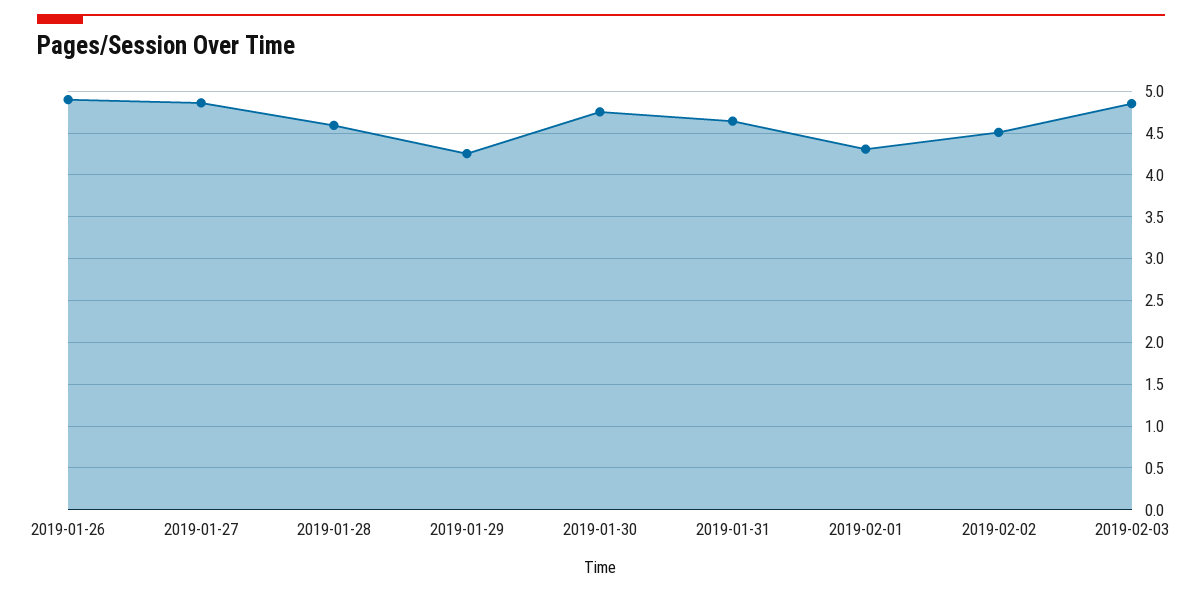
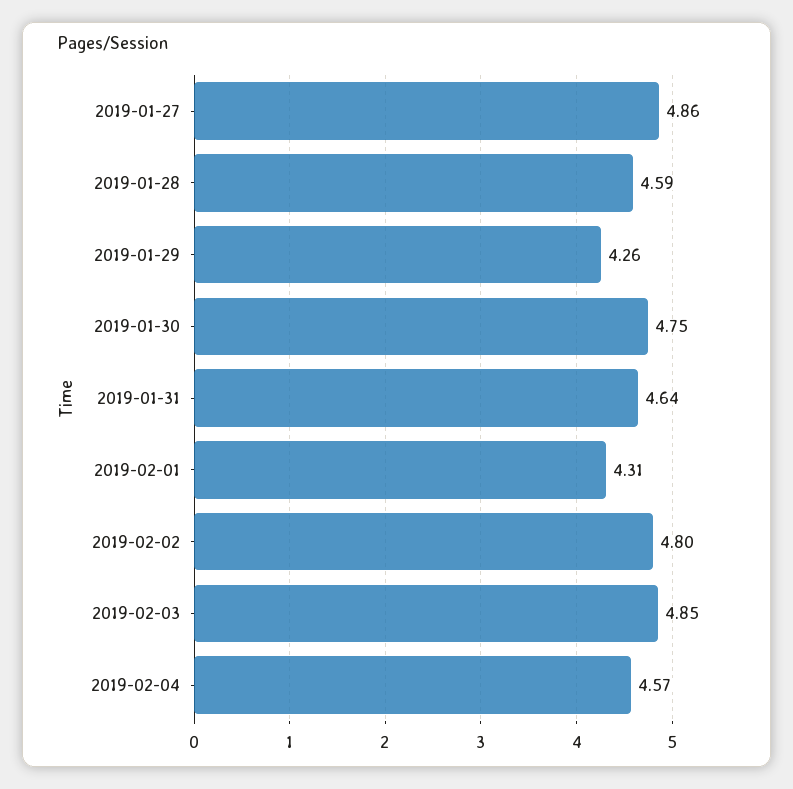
2019-01-26: 4.9 -> none
2019-02-02: 4.5 -> 4.8
2019-02-04: none -> 4.57

